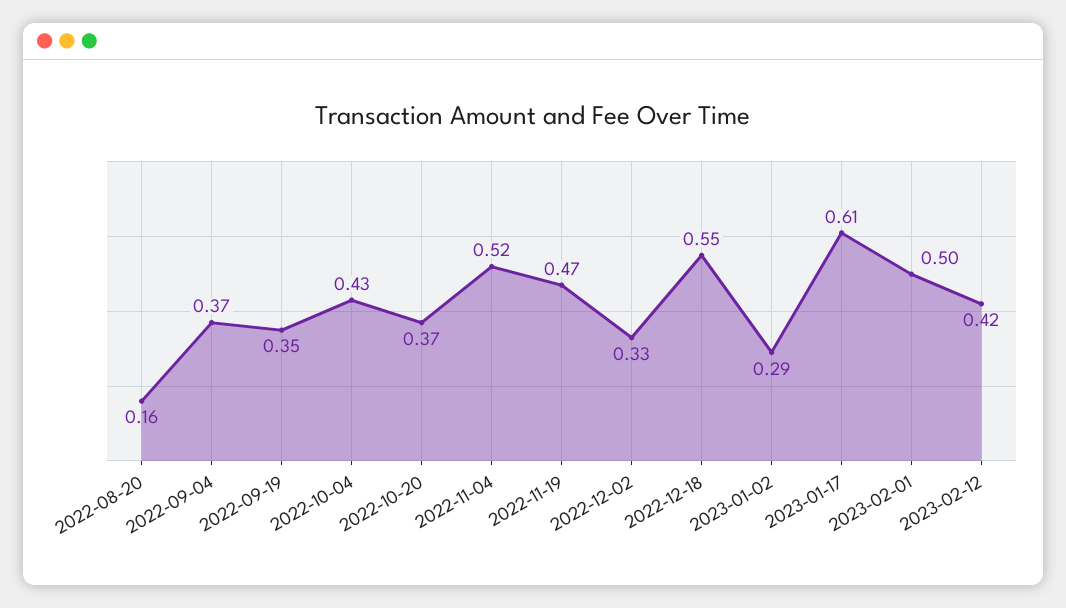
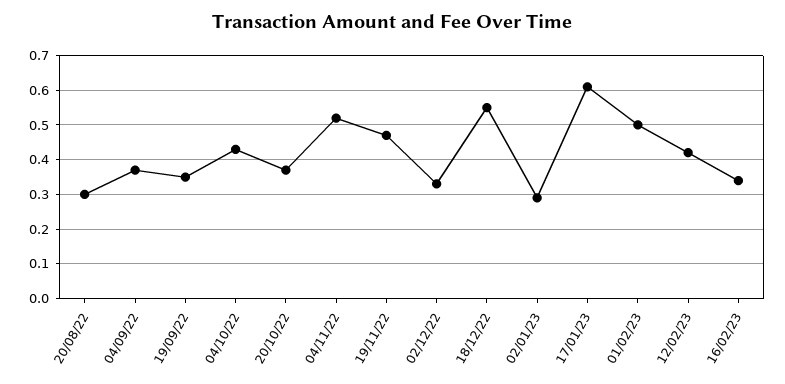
2022-08-20: 0.16 -> 0.3
16/02/23: none -> 0.35

